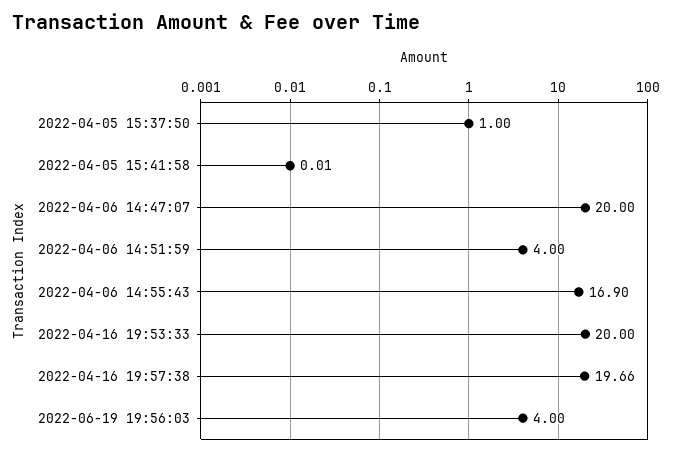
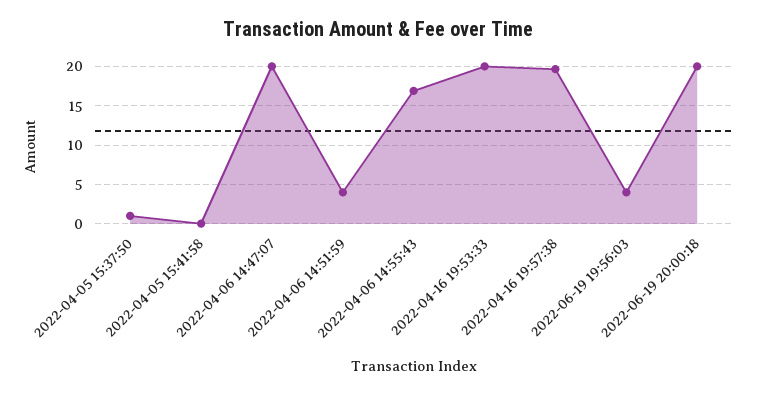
2022-06-19 20:00:18: none -> 20

